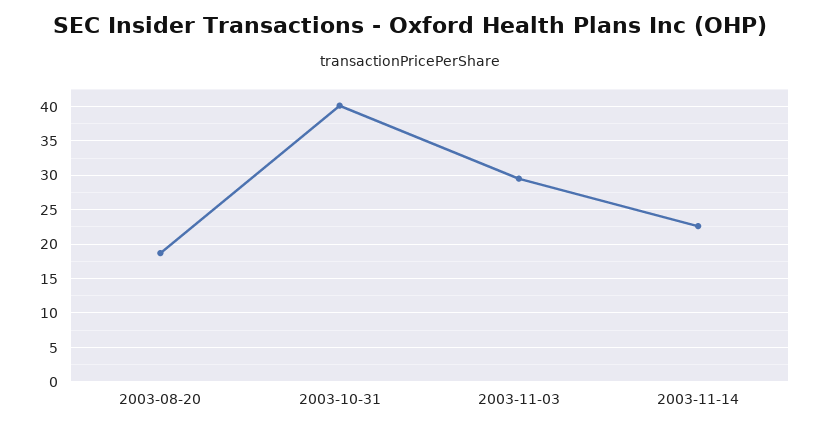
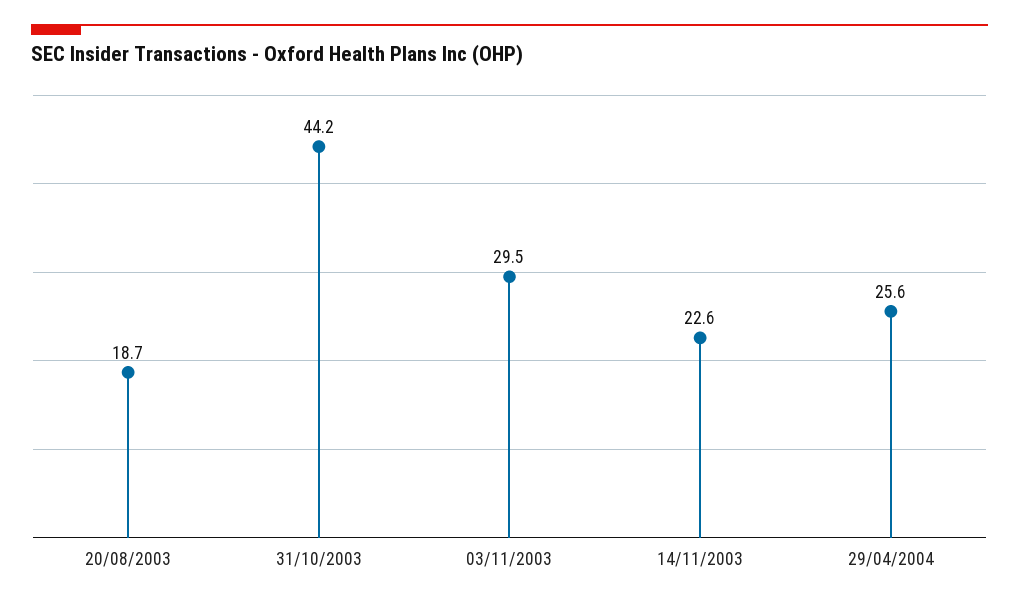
2003-10-31: 40 -> 44.2
29/04/2004: none -> 25.6

